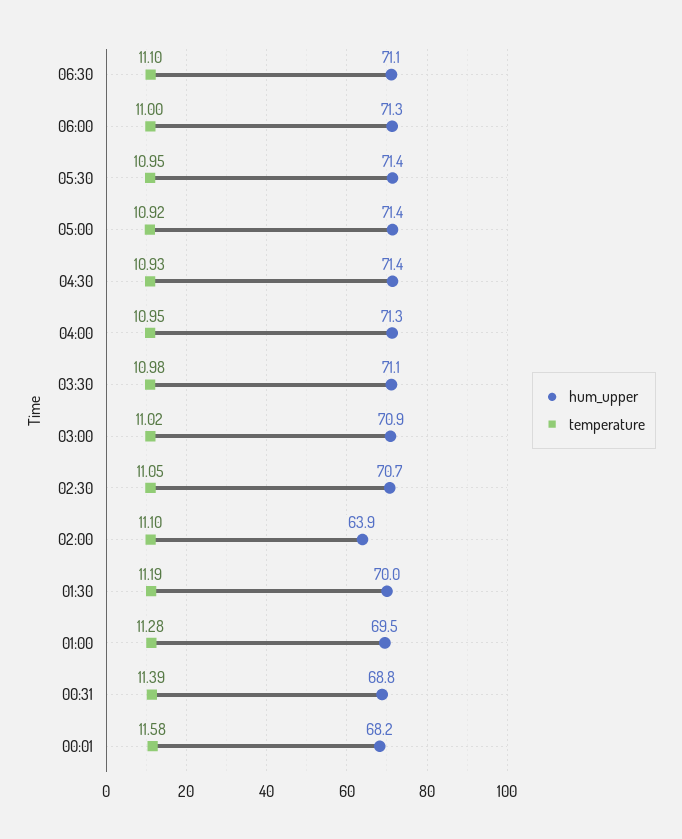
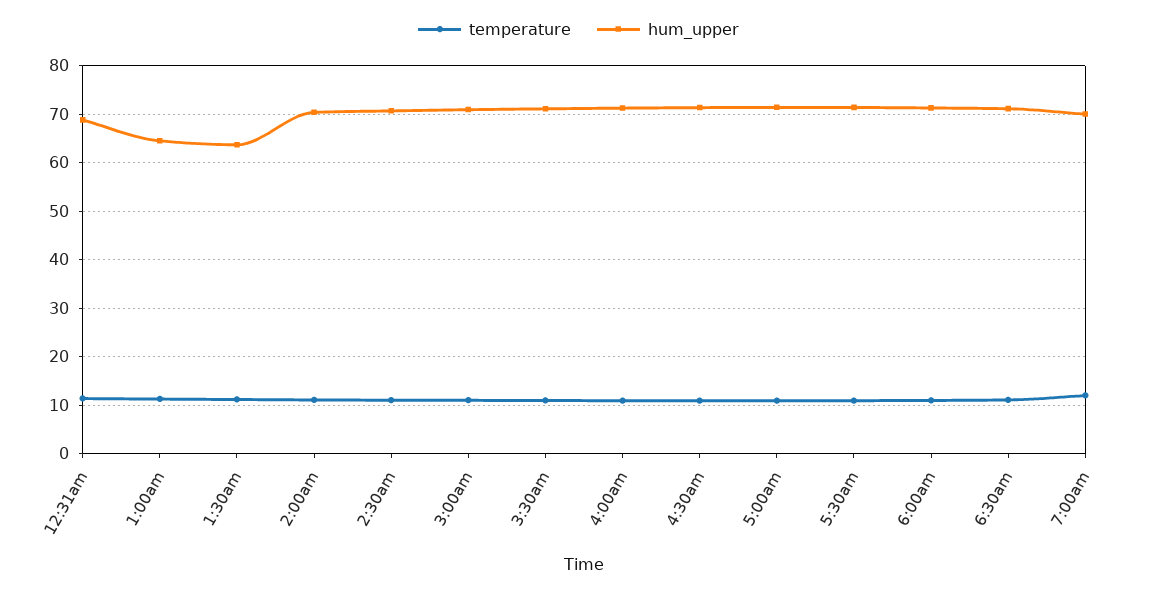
hum_upper, 02:00: 63.9 -> 70
hum_upper, 01:30: 70 -> 64
hum_upper, 01:00: 69.5 -> 64
hum_upper, 00:01: 68.2 -> none
temperature, 00:01: 11.58 -> none
temperature, 7:00am: none -> 12
hum_upper, 7:00am: none -> 70

